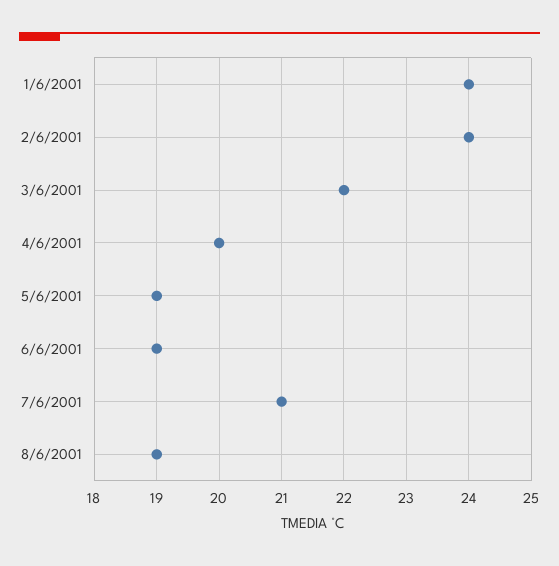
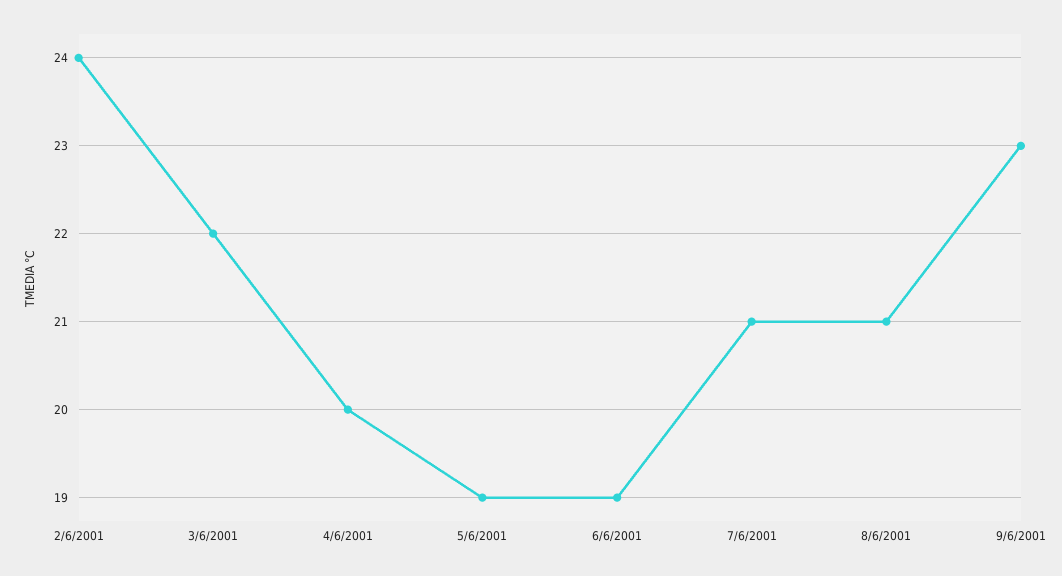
1/6/2001: 24 -> none
8/6/2001: 19 -> 21
9/6/2001: none -> 23

